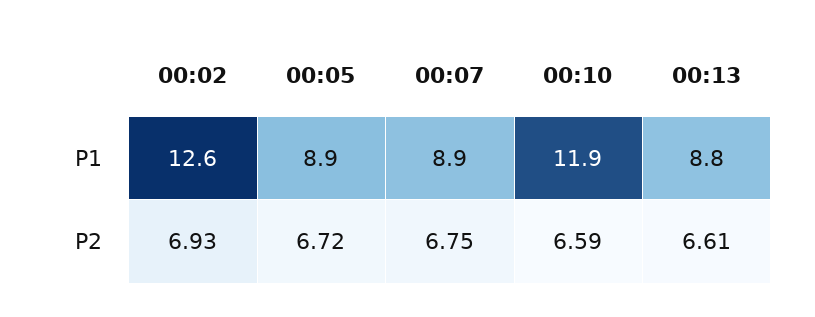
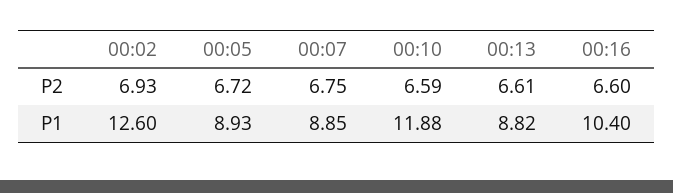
00:16, P2: none -> 6.6
00:16, P1: none -> 10.4

